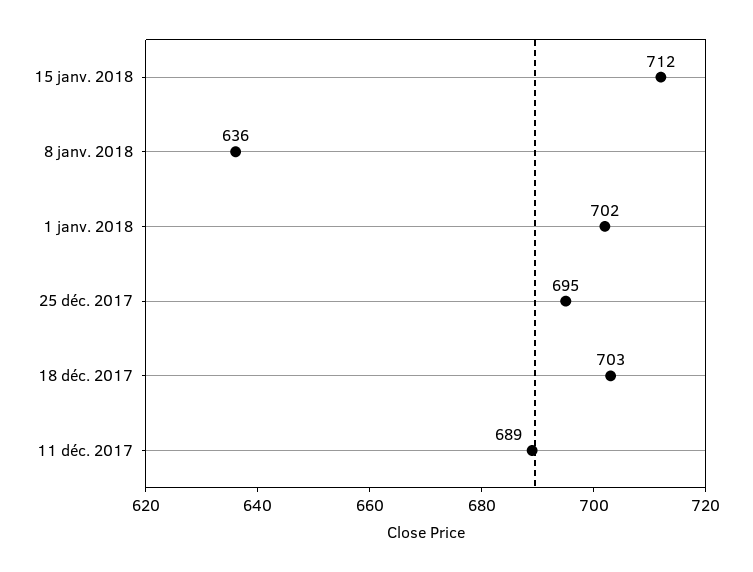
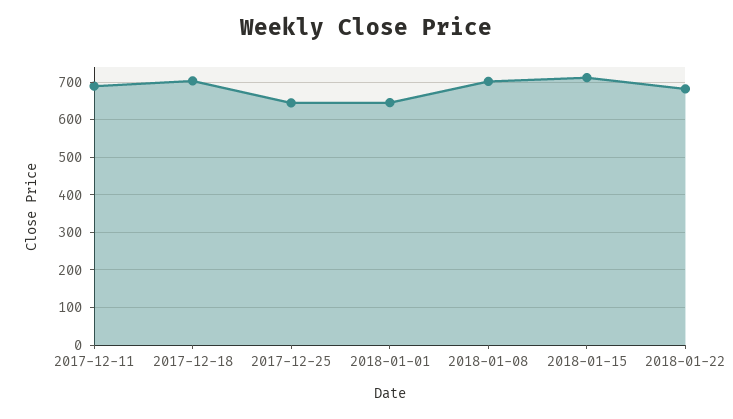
8 janv. 2018: 636 -> 700
1 janv. 2018: 702 -> 640
25 déc. 2017: 695 -> 640
2018-01-22: none -> 680

